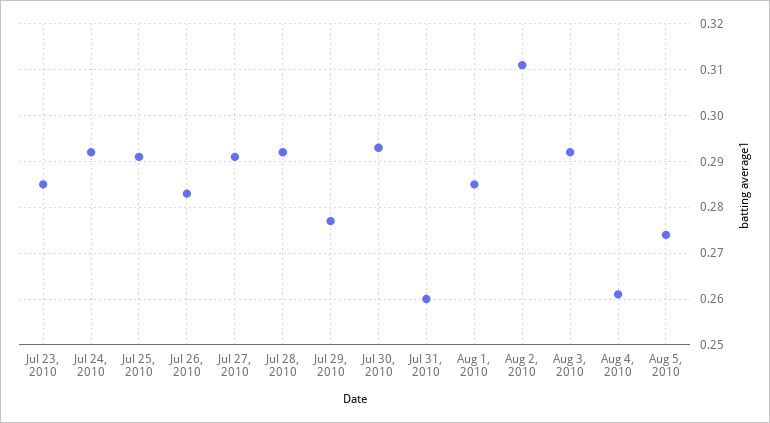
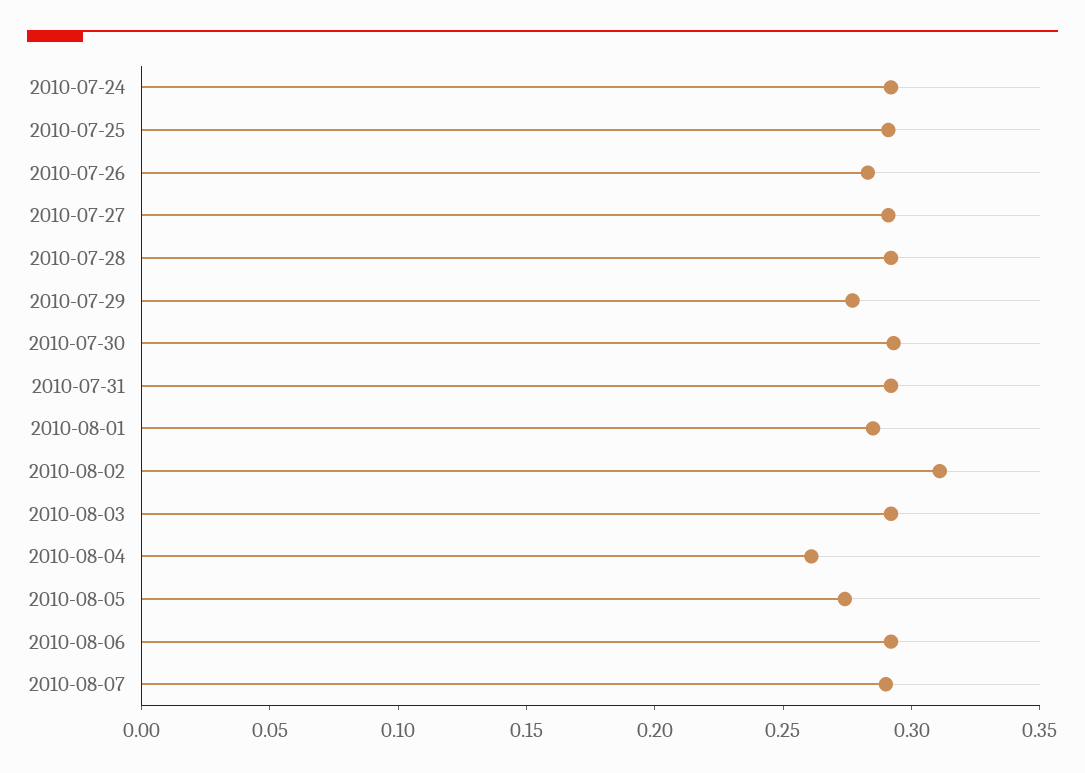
Jul 23, 2010: 0.285 -> none
Jul 31, 2010: 0.26 -> 0.29
2010-08-06: none -> 0.29
2010-08-07: none -> 0.29

